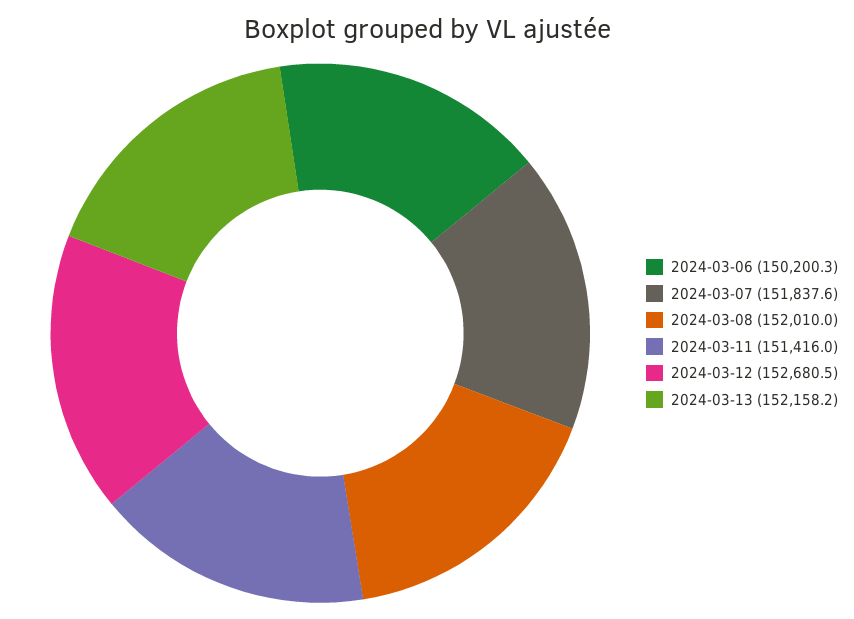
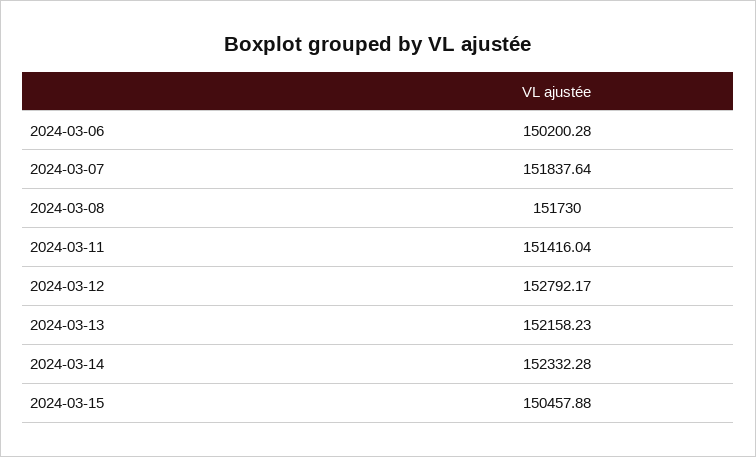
2024-03-08: 152010 -> 151730
2024-03-12: 152680.5 -> 152792.17
2024-03-14: none -> 152332.28
2024-03-15: none -> 150457.88

